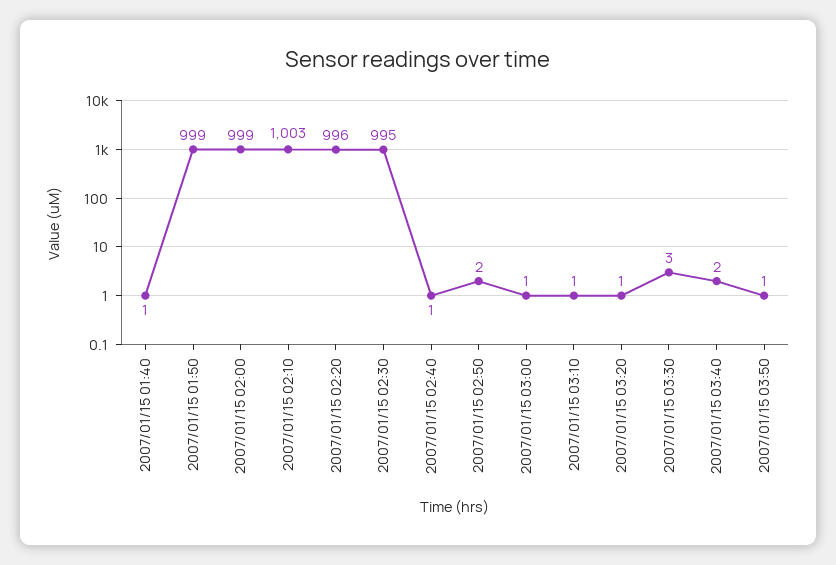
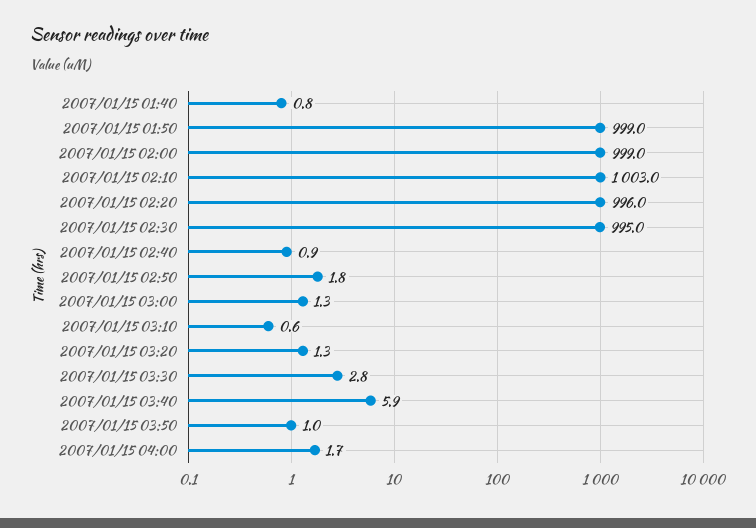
2007/01/15 03:40: 2 -> 5.9
2007/01/15 04:00: none -> 1.7

